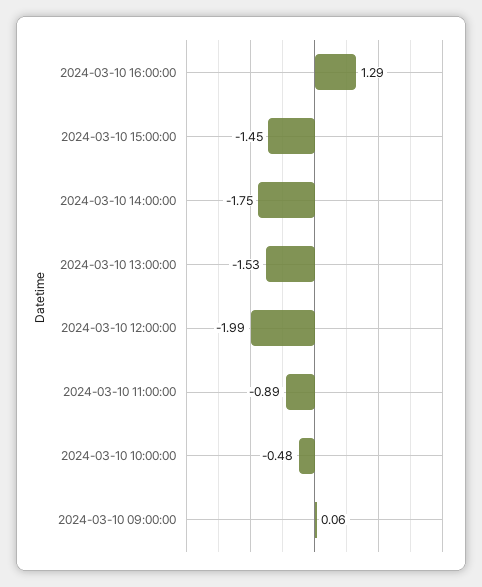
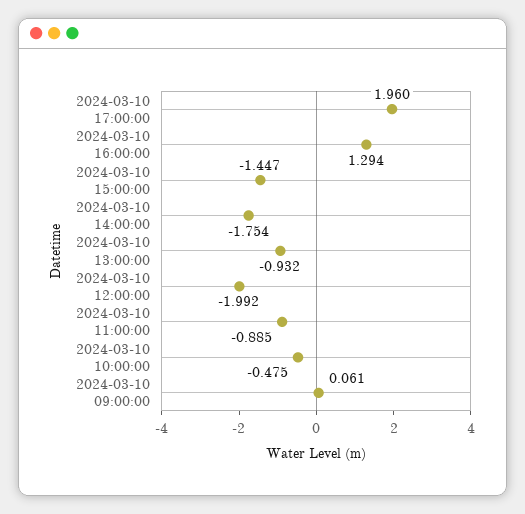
2024-03-10 13:00:00: -1.53 -> -0.932
2024-03-10 17:00:00: none -> 1.96

